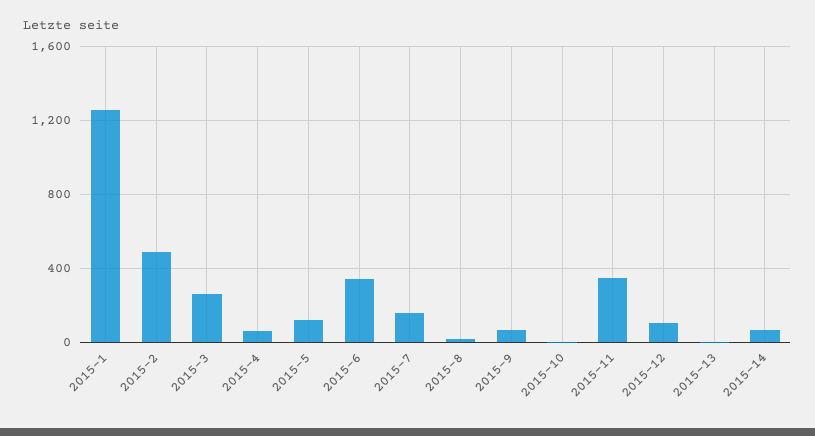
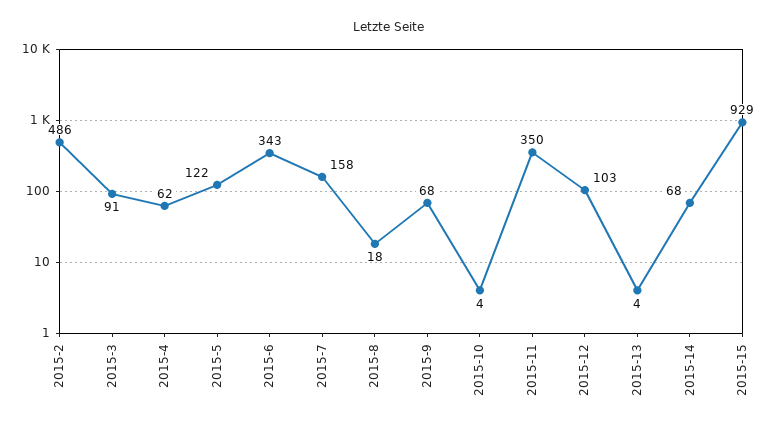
2015-1: 1250 -> none
2015-3: 250 -> 91
2015-15: none -> 929

